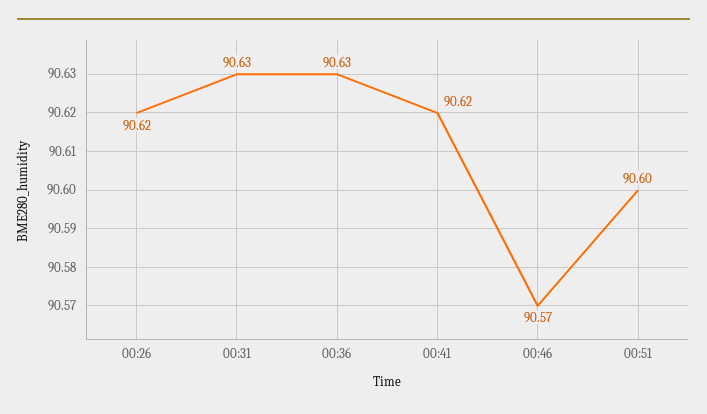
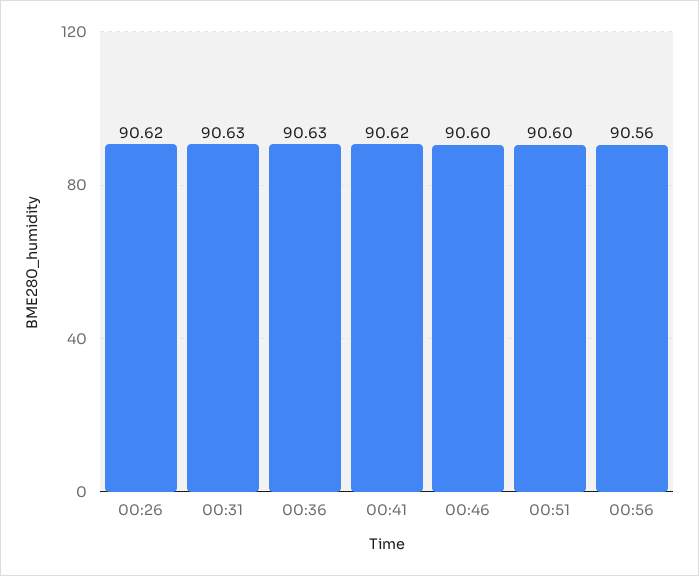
00:46: 90.57 -> 90.6
00:56: none -> 90.56

